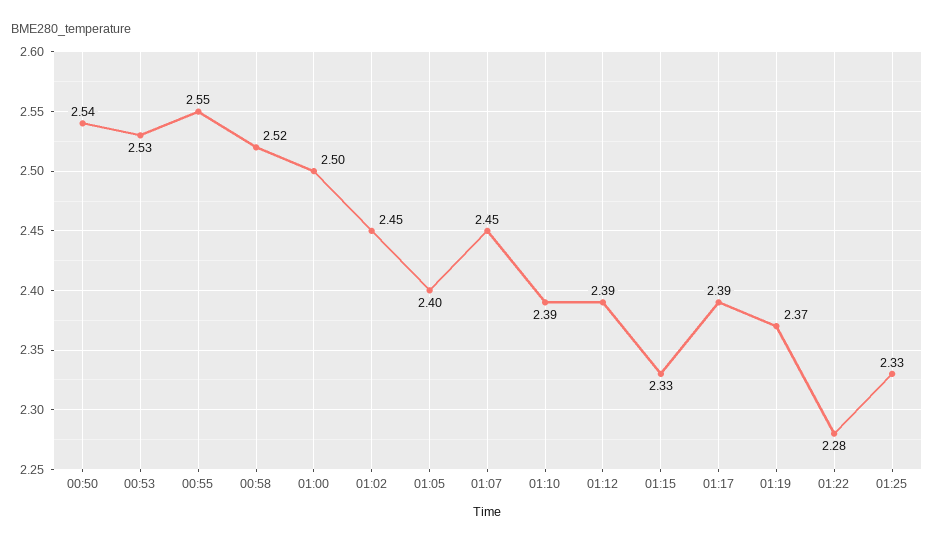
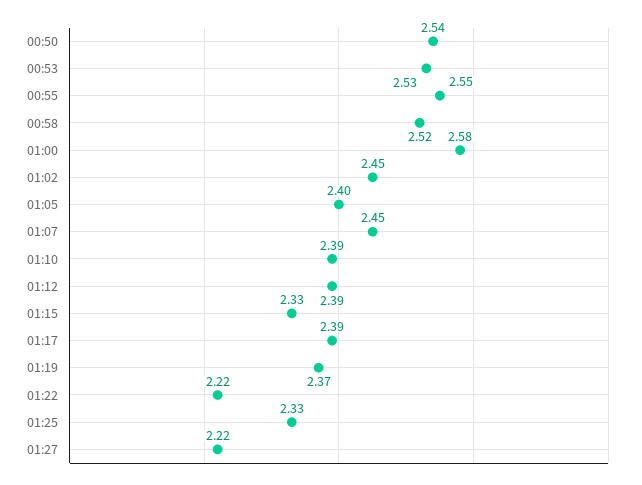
01:00: 2.5 -> 2.58
01:22: 2.28 -> 2.22
01:27: none -> 2.22

